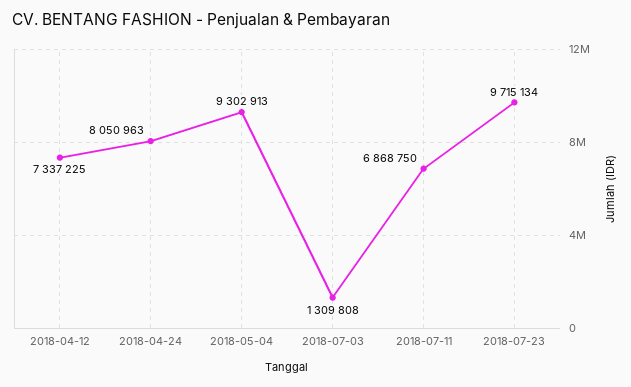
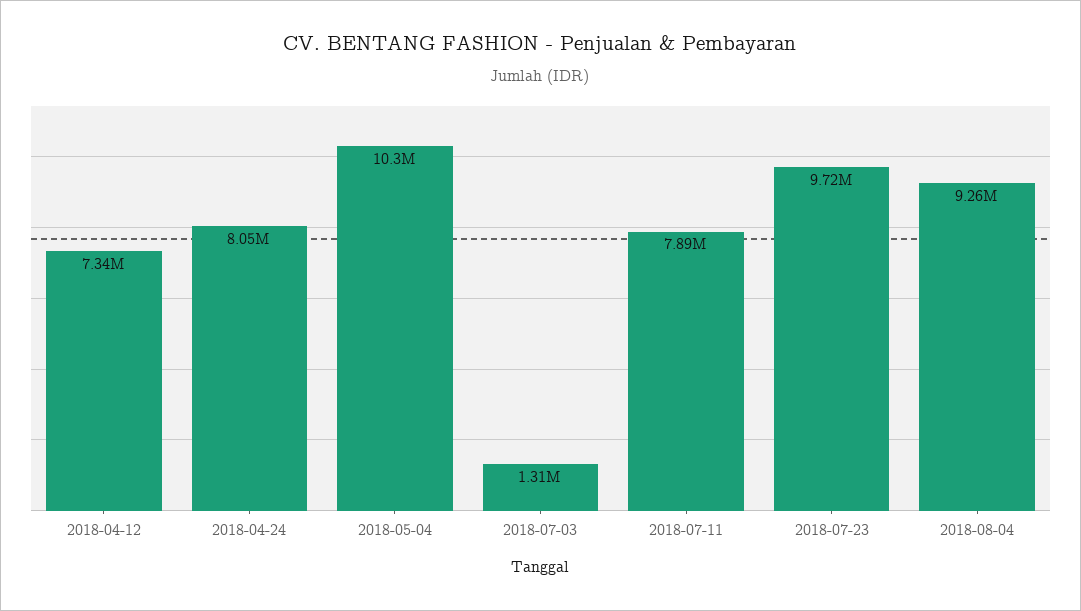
2018-05-04: 9302913 -> 10300000
2018-07-11: 6868750 -> 7890000
2018-08-04: none -> 9260000

